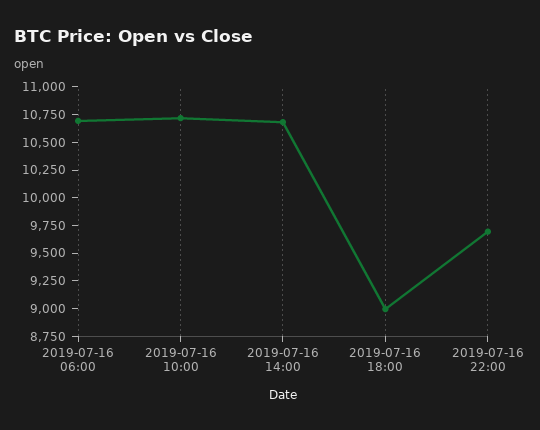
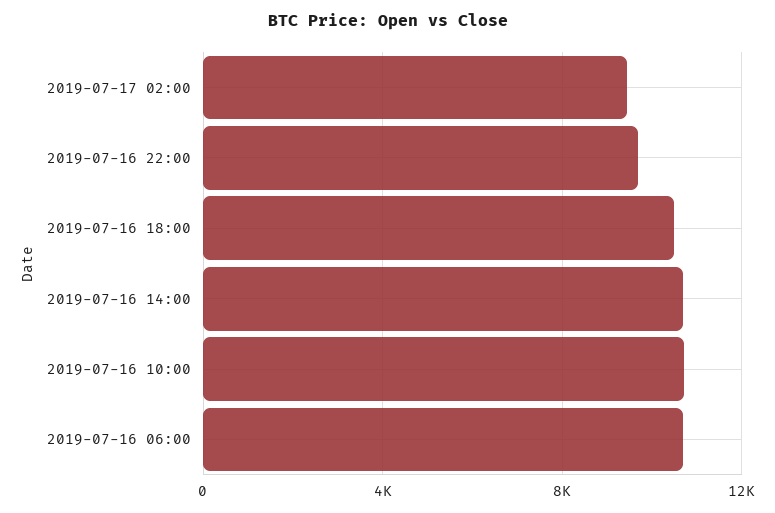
2019-07-16 18:00: 9000 -> 10500
2019-07-17 02:00: none -> 9500

